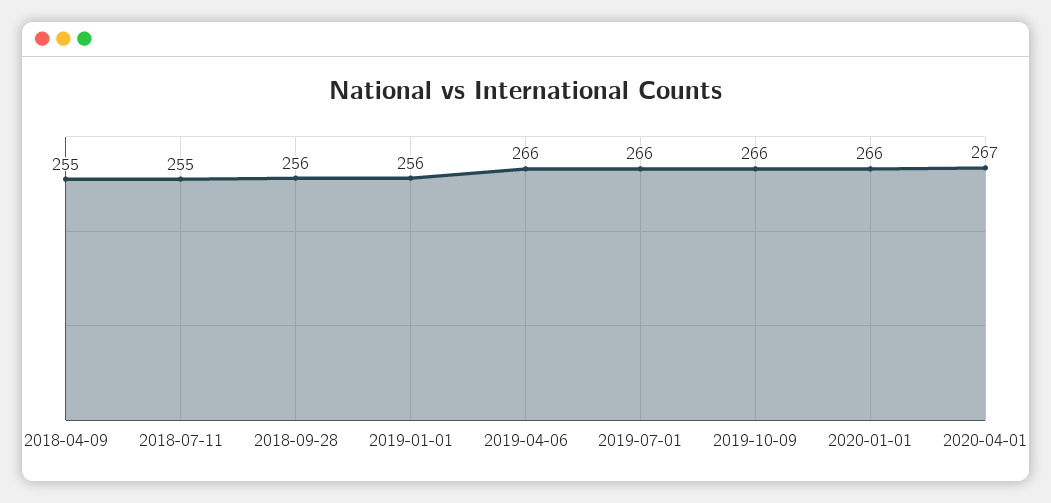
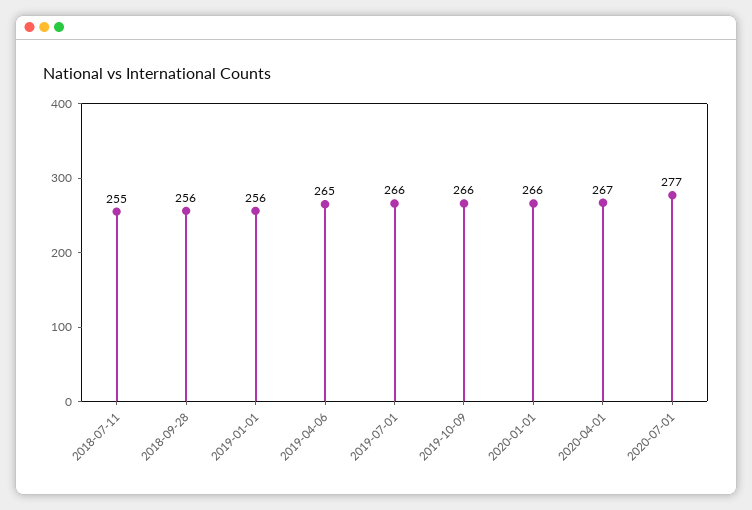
2018-04-09: 255 -> none
2019-04-06: 266 -> 265
2020-07-01: none -> 277

